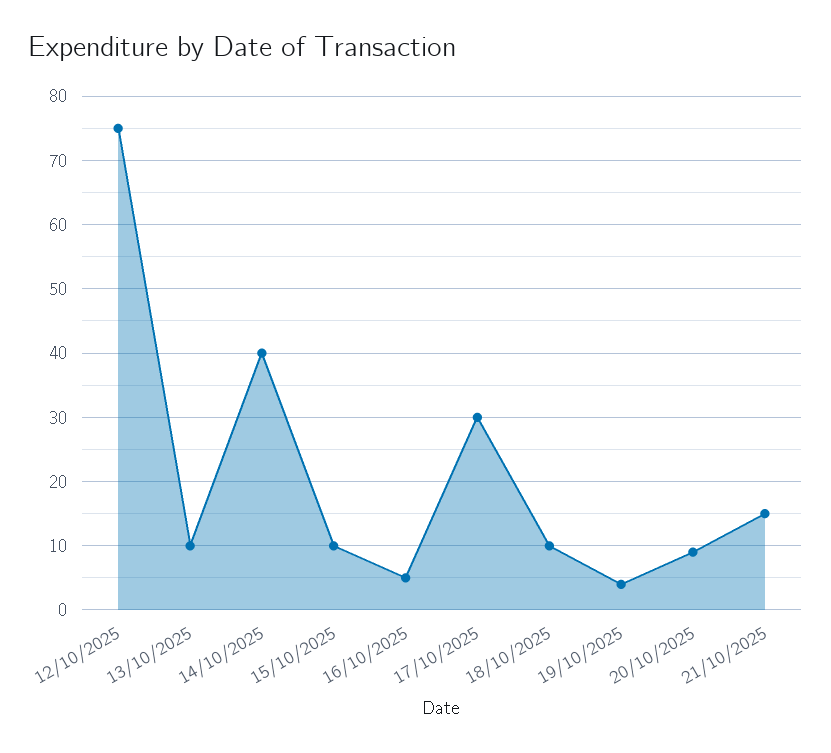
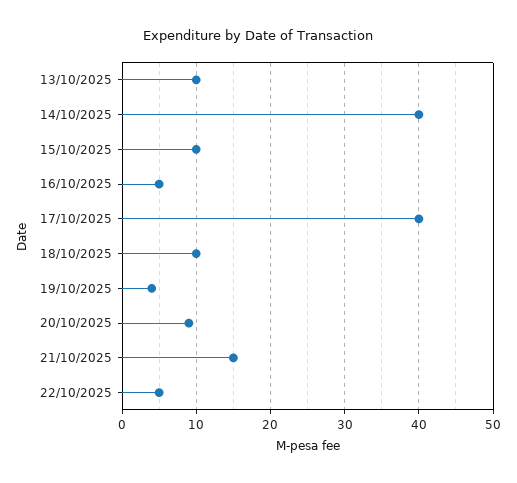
12/10/2025: 75 -> none
17/10/2025: 30 -> 40
22/10/2025: none -> 5

